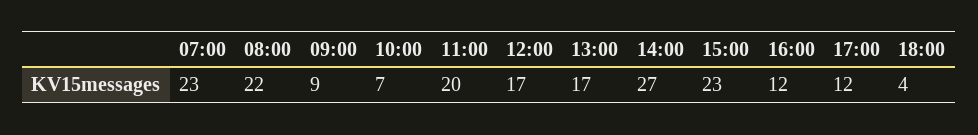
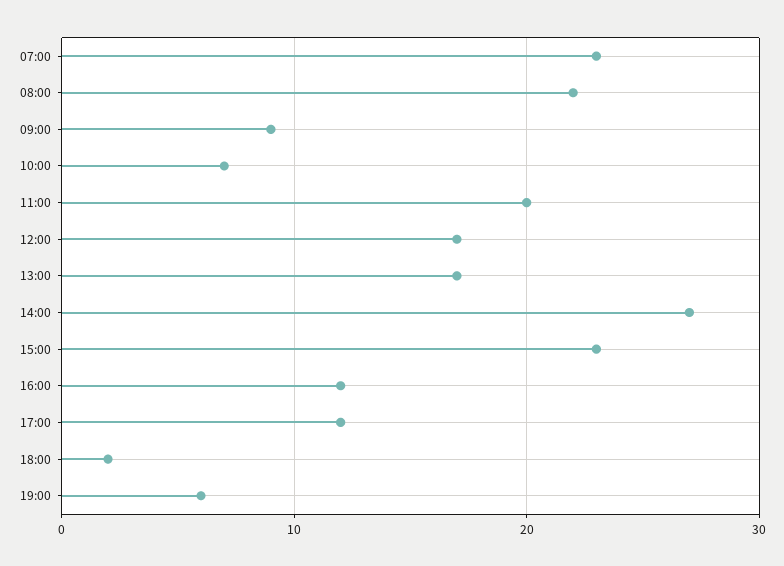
18:00: 4 -> 2
19:00: none -> 6

